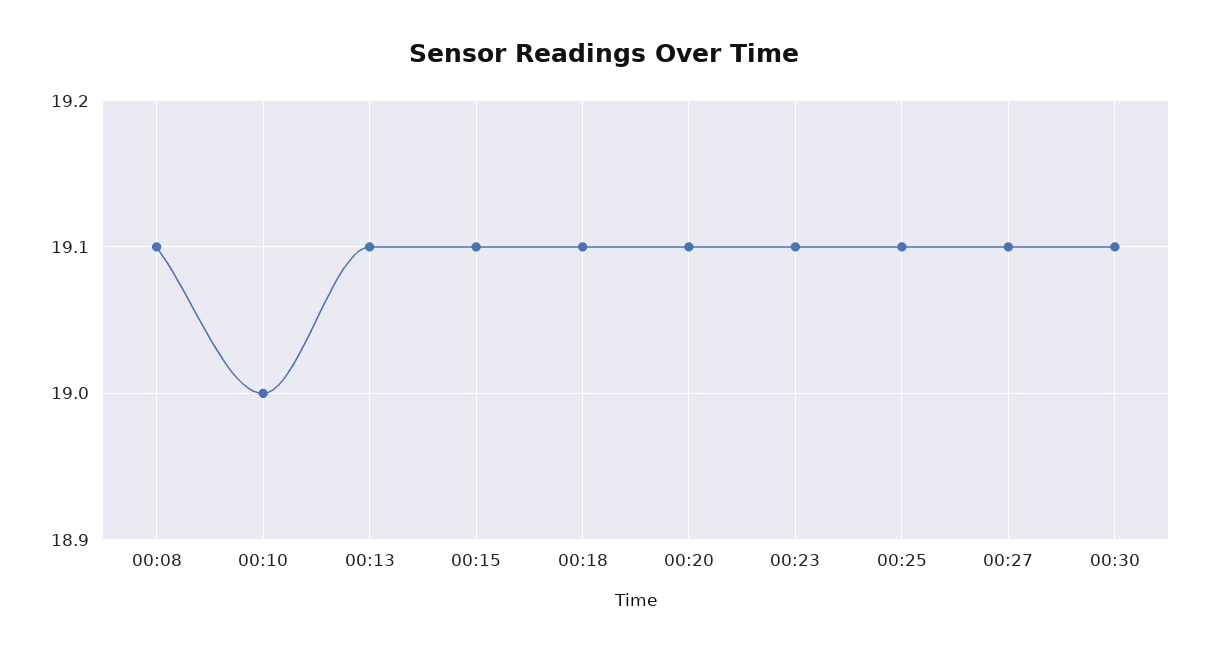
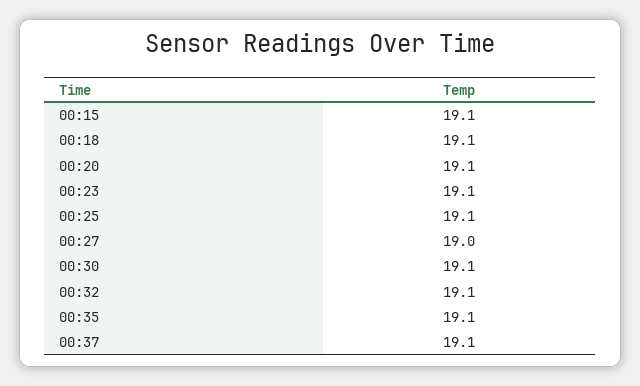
00:08: 19.1 -> none
00:10: 19 -> none
00:13: 19.1 -> none
00:27: 19.1 -> 19
00:32: none -> 19.1
00:35: none -> 19.1
00:37: none -> 19.1

